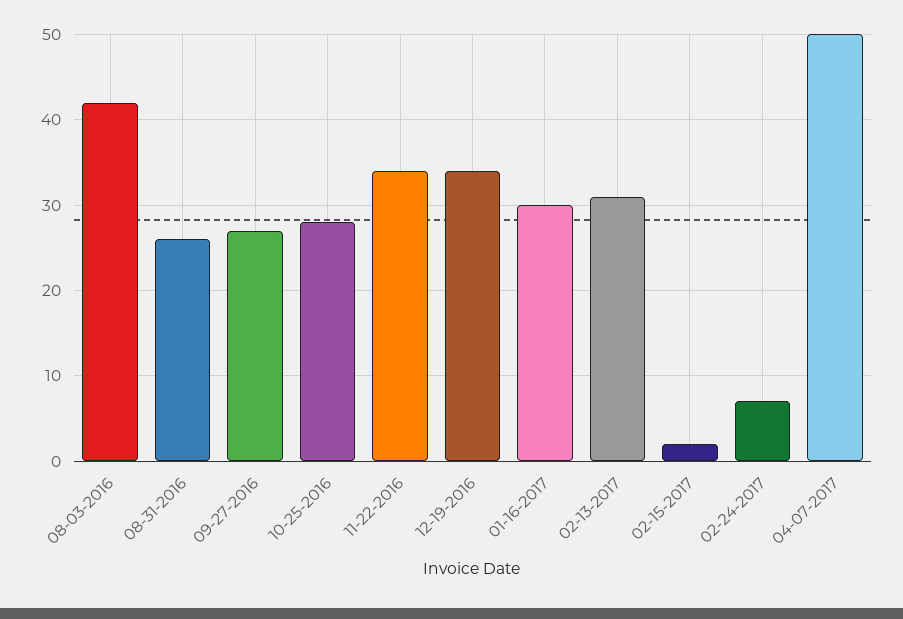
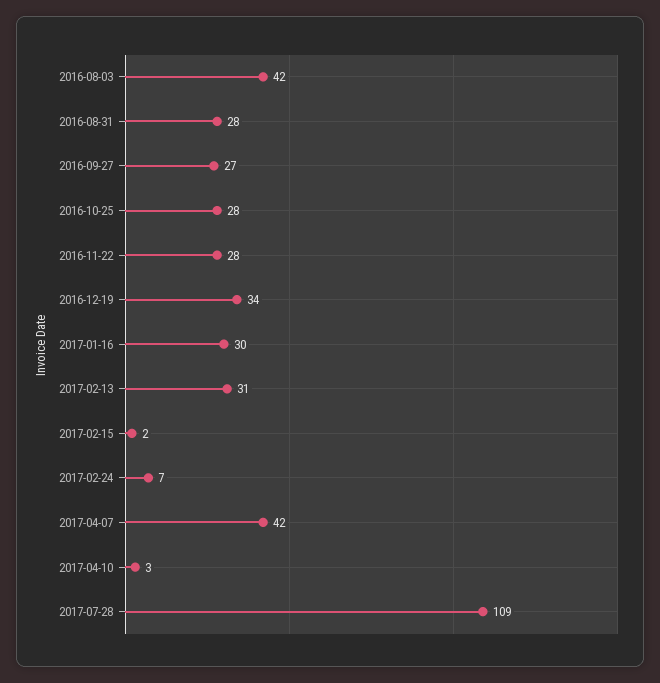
08-31-2016: 26 -> 28
11-22-2016: 34 -> 28
04-07-2017: 50 -> 42
2017-04-10: none -> 3
2017-07-28: none -> 109

